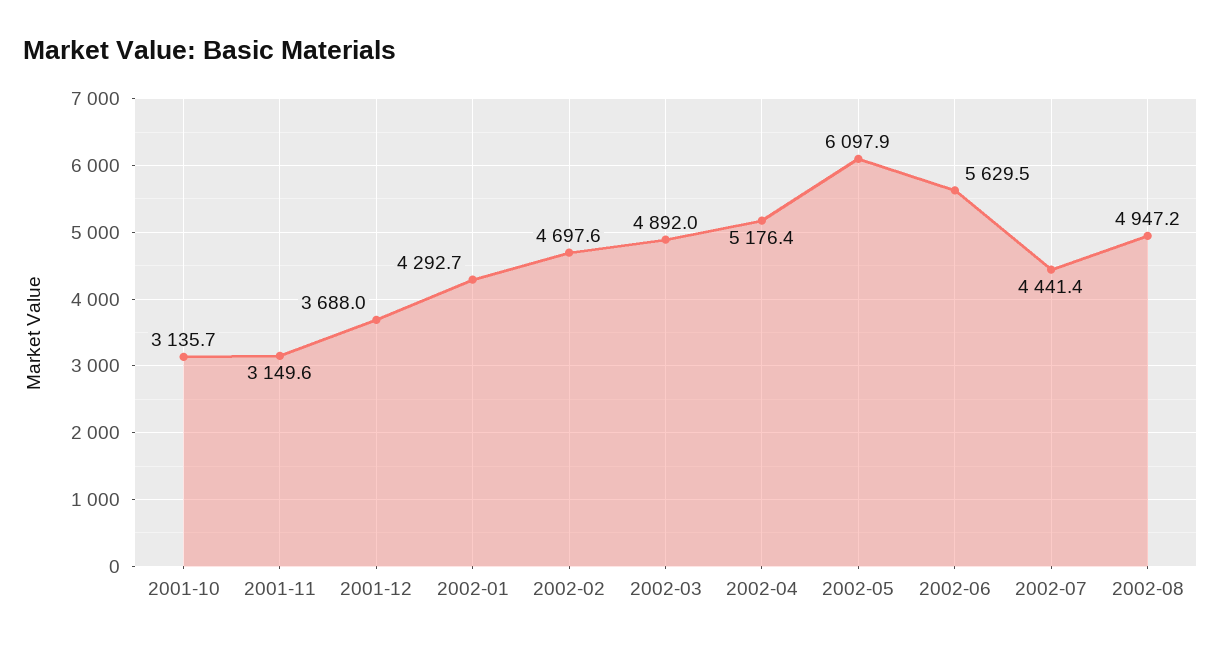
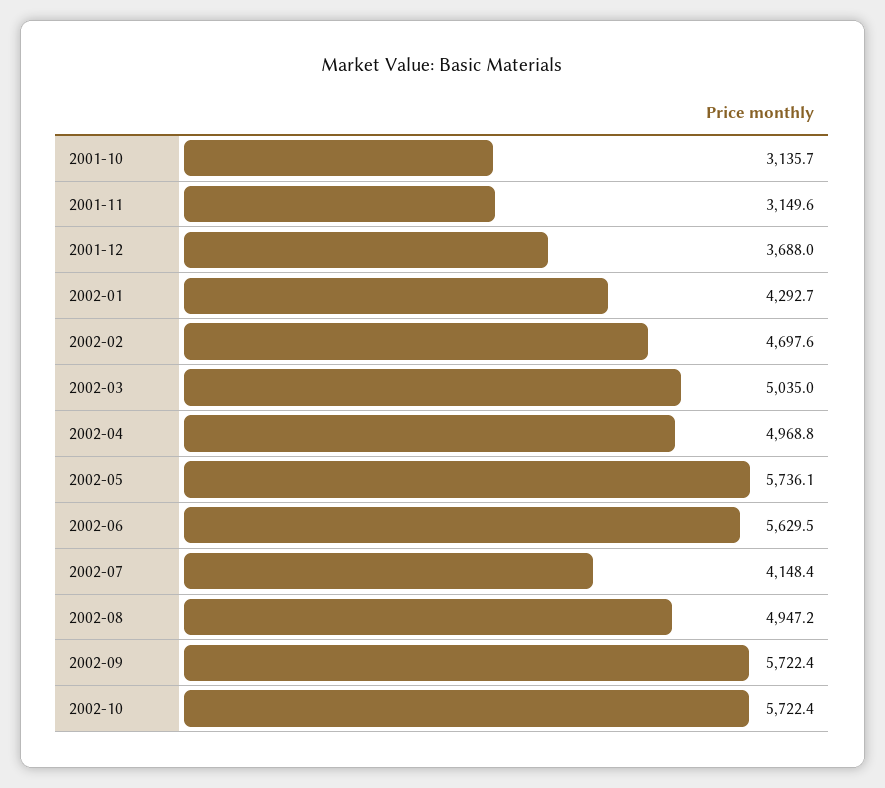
2002-03: 4892 -> 5035
2002-04: 5176.4 -> 4968.8
2002-05: 6097.9 -> 5736.1
2002-07: 4441.4 -> 4148.4
2002-09: none -> 5722.4
2002-10: none -> 5722.4

